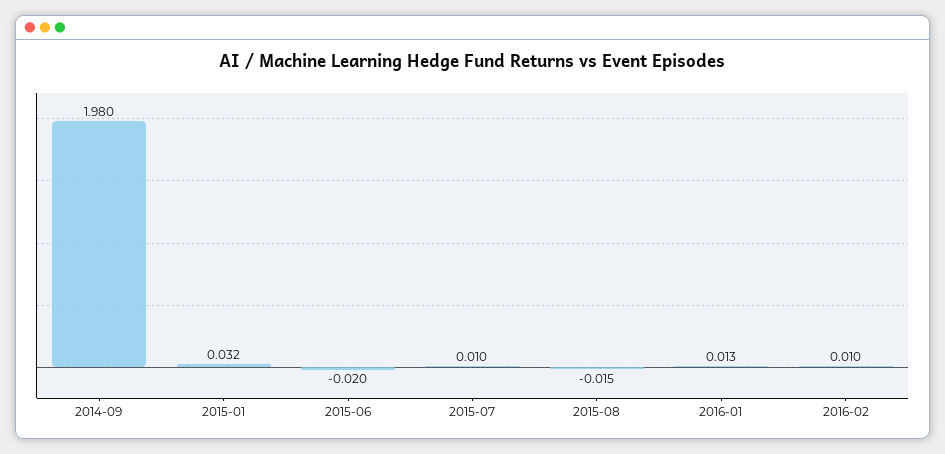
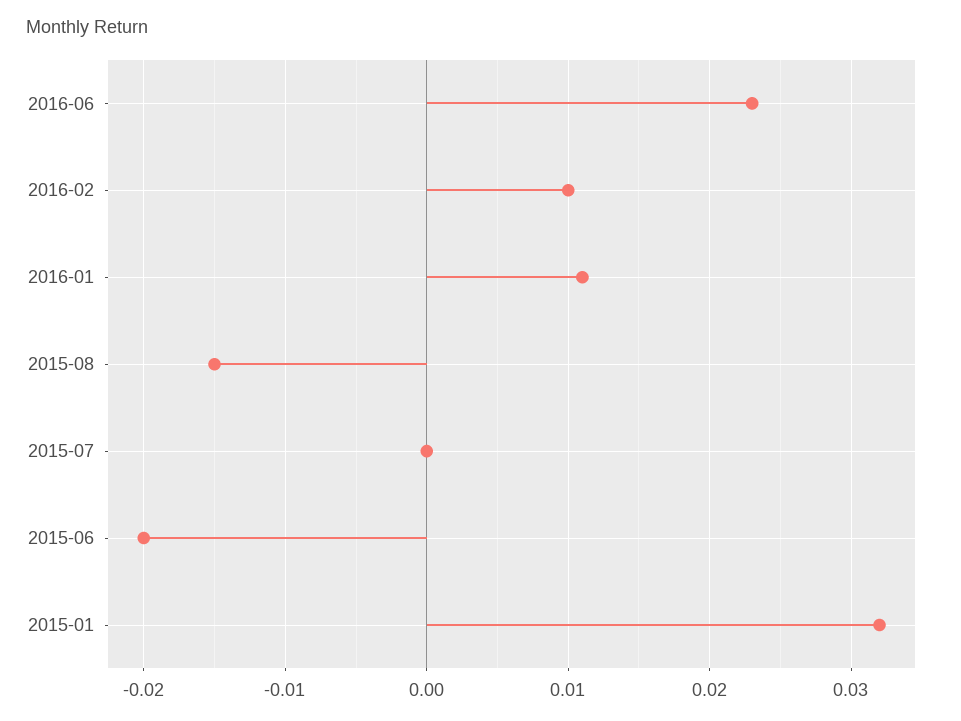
2014-09: 1.98 -> none
2015-07: 0.01 -> 0
2016-01: 0.013 -> 0.011
2016-06: none -> 0.023

